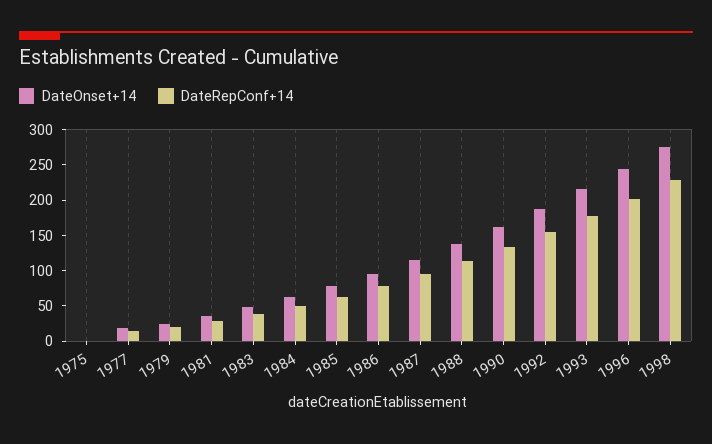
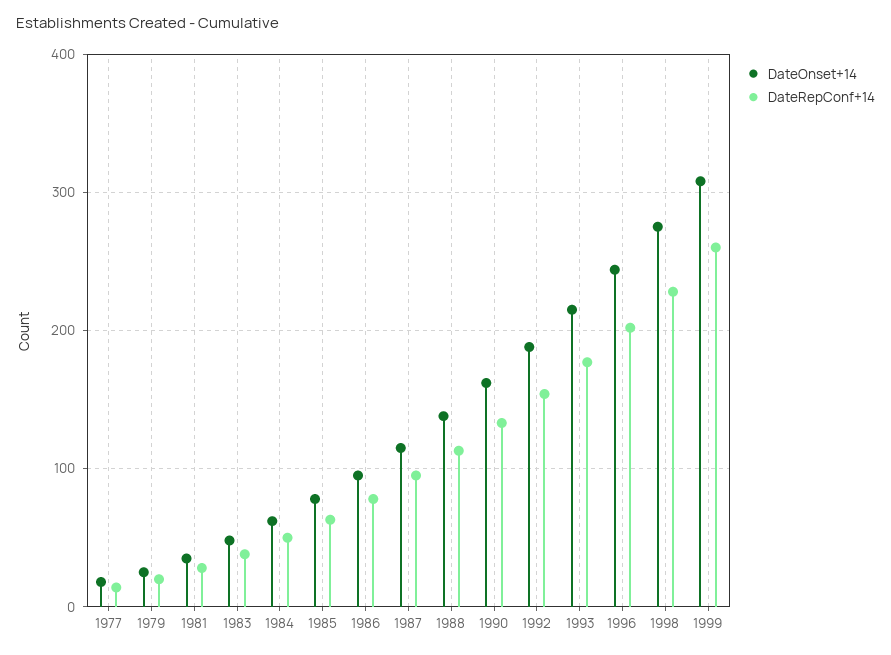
DateOnset+14, 1975: 0 -> none
DateRepConf+14, 1975: 0 -> none
DateOnset+14, 1999: none -> 310
DateRepConf+14, 1999: none -> 260

